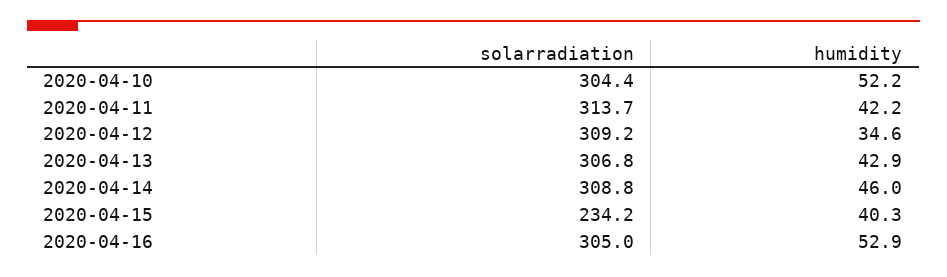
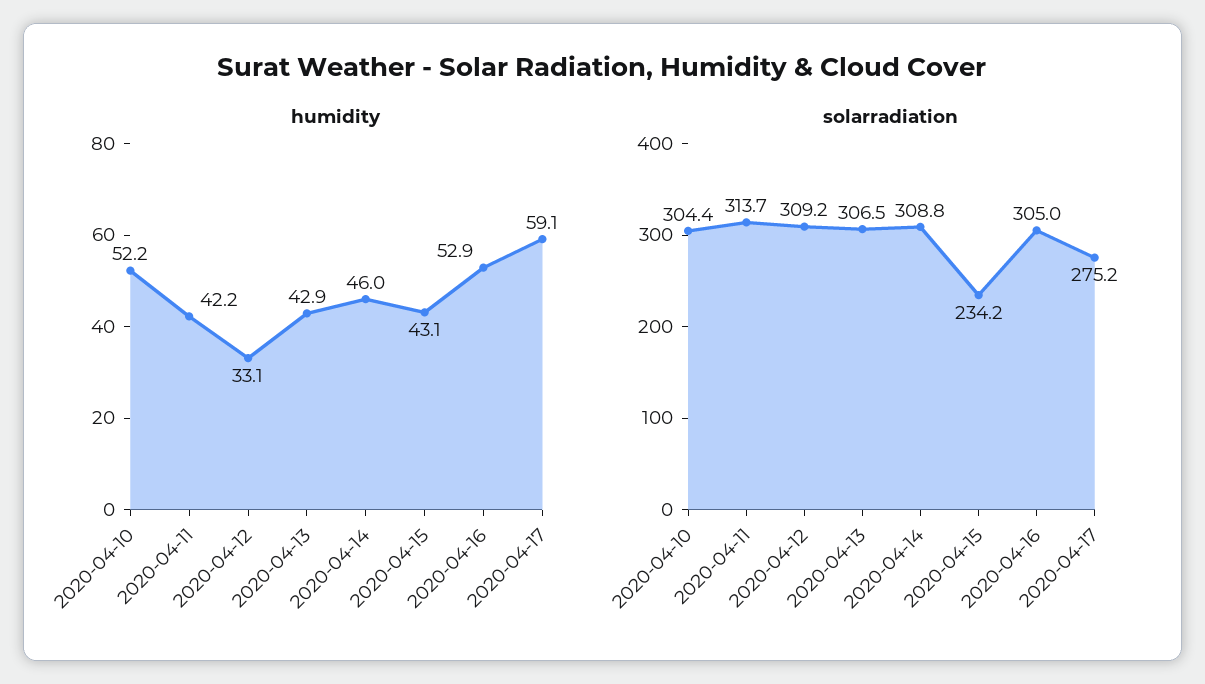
humidity, 2020-04-12: 34.6 -> 33.1
solarradiation, 2020-04-13: 306.8 -> 306.5
humidity, 2020-04-15: 40.3 -> 43.1
humidity, 2020-04-17: none -> 59.1
solarradiation, 2020-04-17: none -> 275.2

